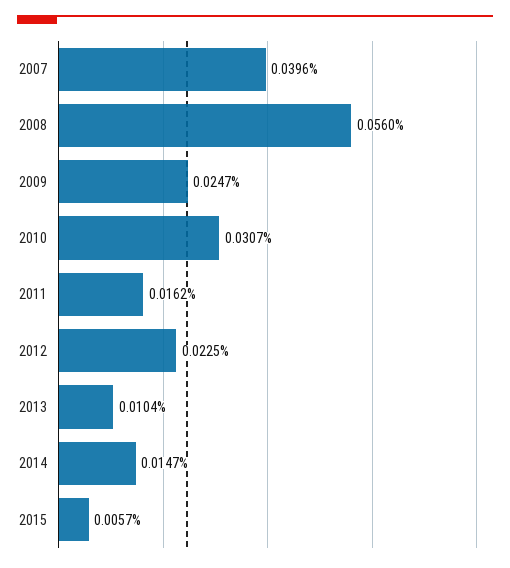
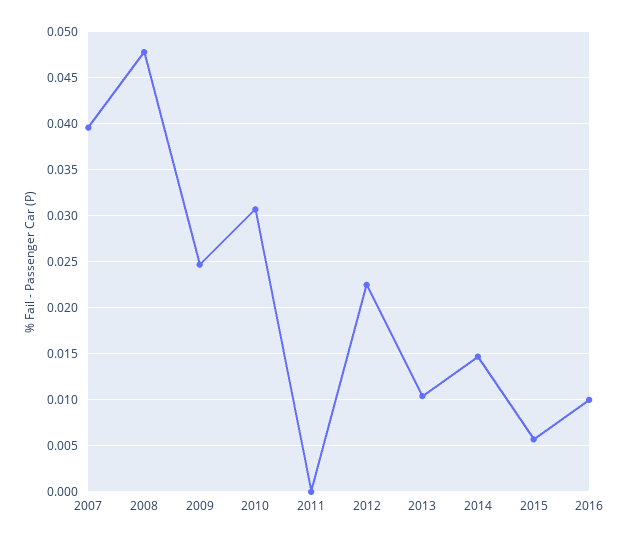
2008: 0.056 -> 0.048
2011: 0.0162 -> 0
2016: none -> 0.01

